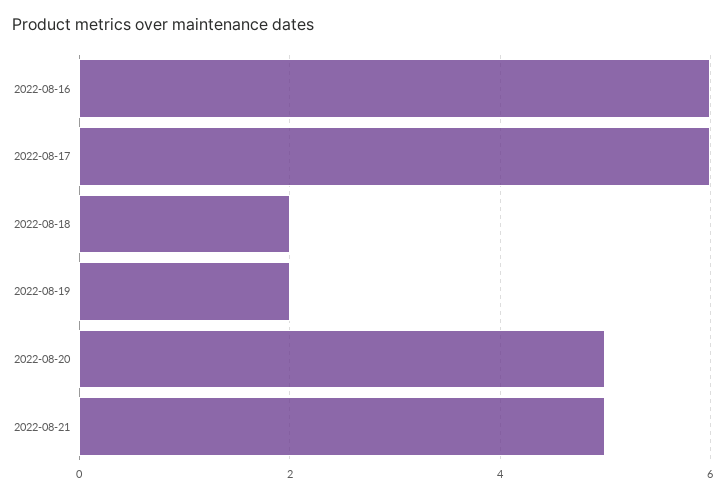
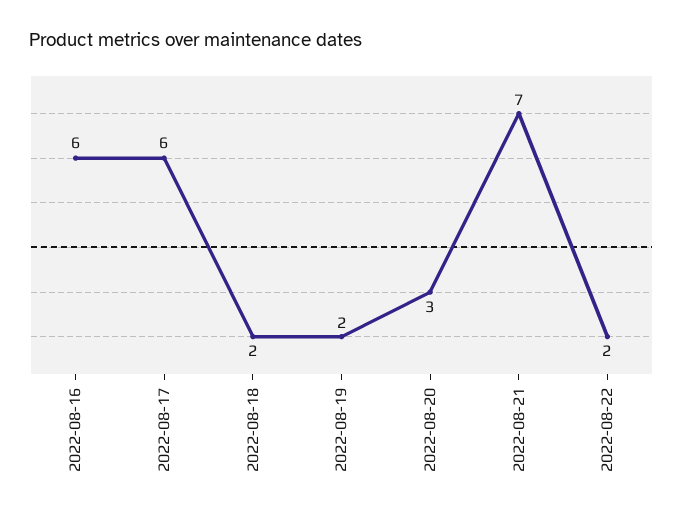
2022-08-20: 5 -> 3
2022-08-21: 5 -> 7
2022-08-22: none -> 2

